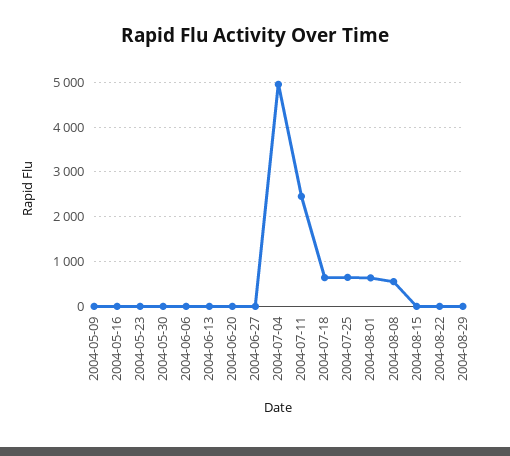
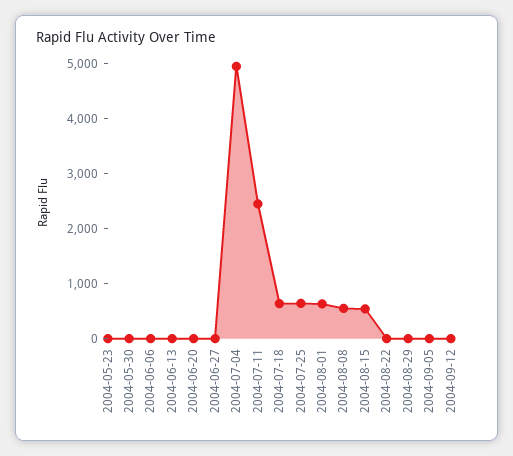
2004-05-09: 0 -> none
2004-05-16: 0 -> none
2004-08-15: 0 -> 600
2004-09-05: none -> 0
2004-09-12: none -> 0

